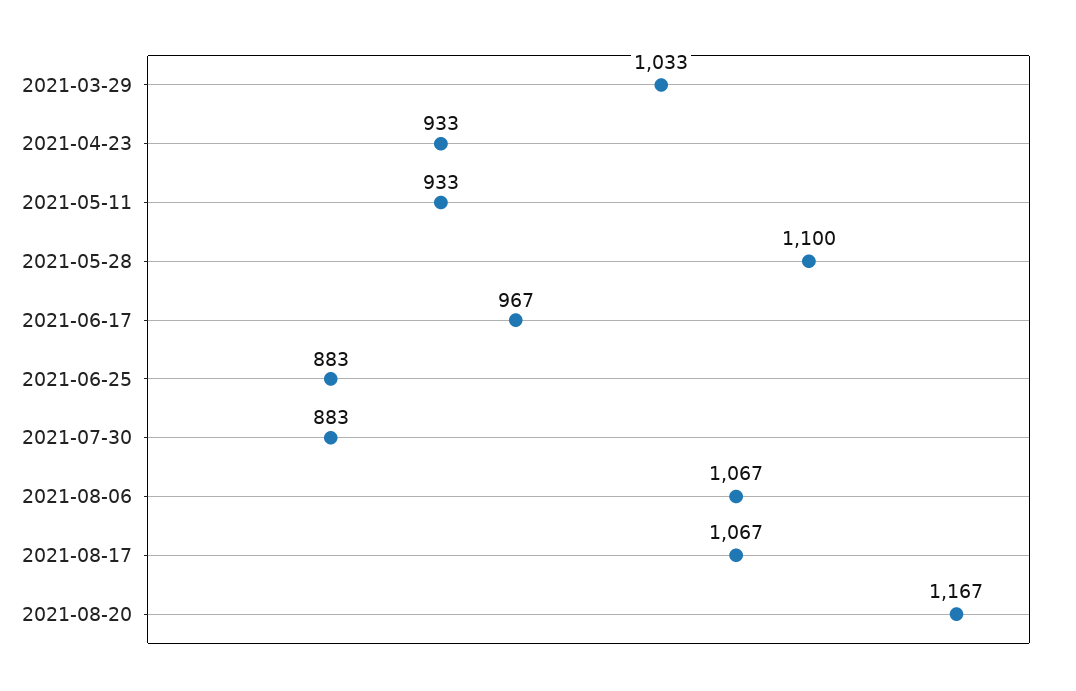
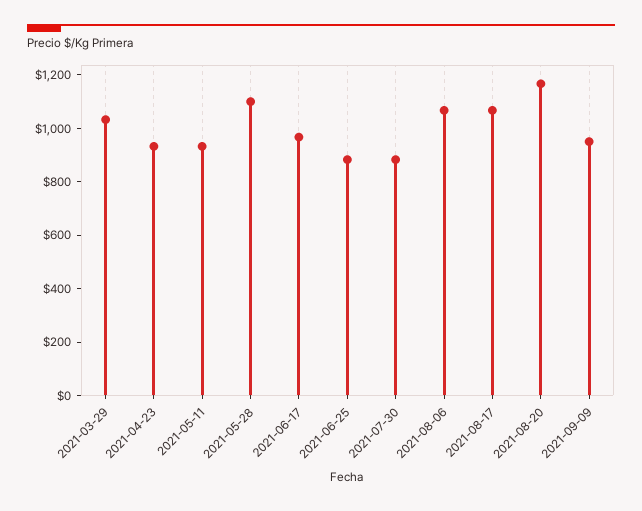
2021-09-09: none -> 950

